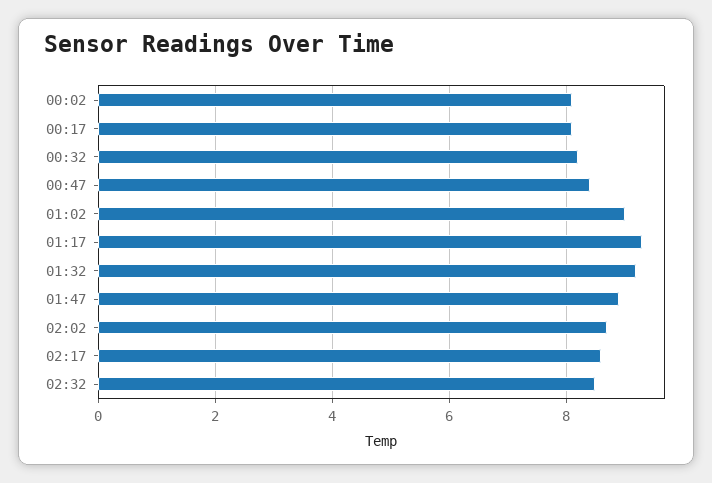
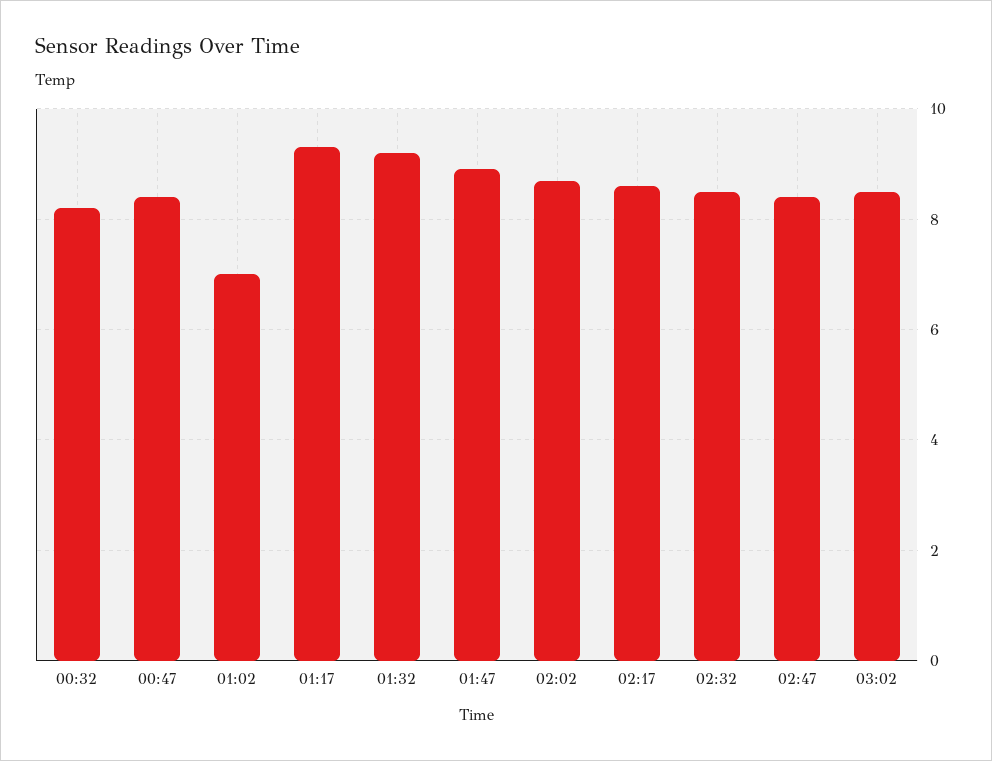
00:02: 8 -> none
00:17: 8 -> none
01:02: 9 -> 7
02:47: none -> 8.5
03:02: none -> 8.5

